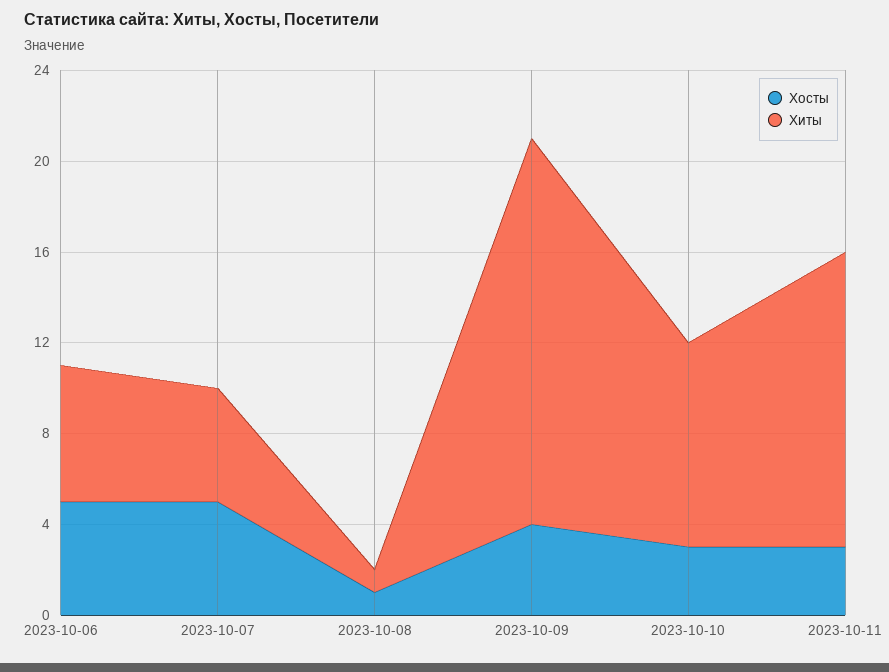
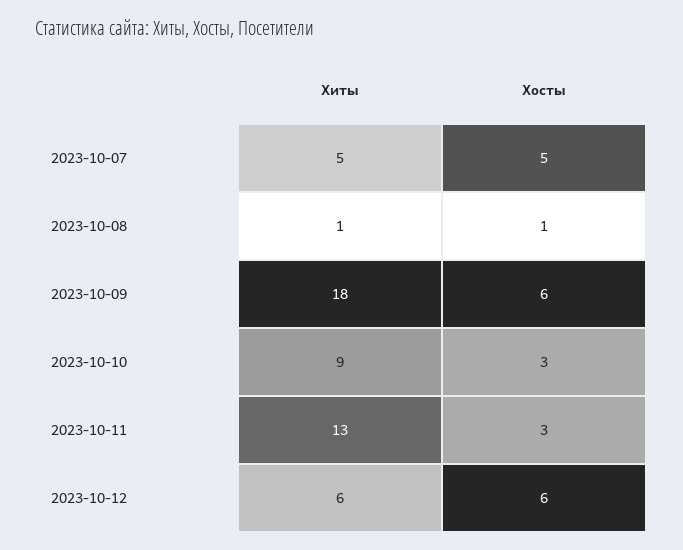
Хосты, 2023-10-06: 5 -> none
Хиты, 2023-10-06: 6 -> none
Хосты, 2023-10-09: 4 -> 6
Хиты, 2023-10-09: 17 -> 18
Хиты, 2023-10-12: none -> 6
Хосты, 2023-10-12: none -> 6

